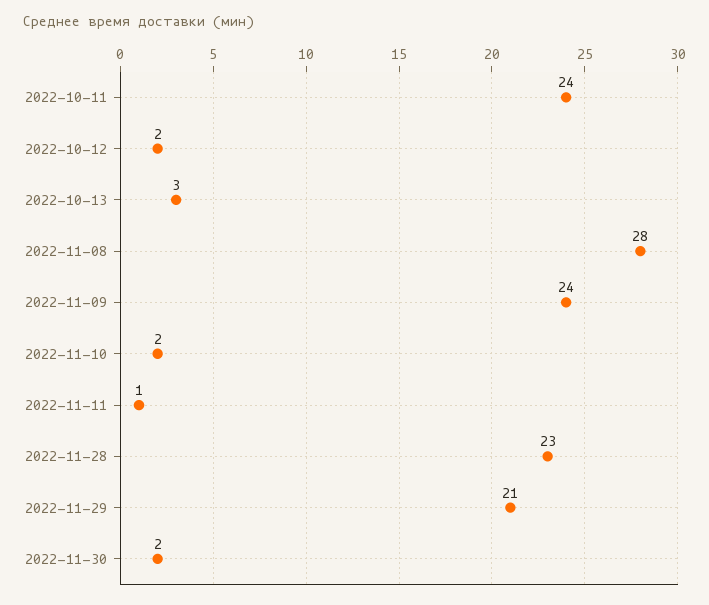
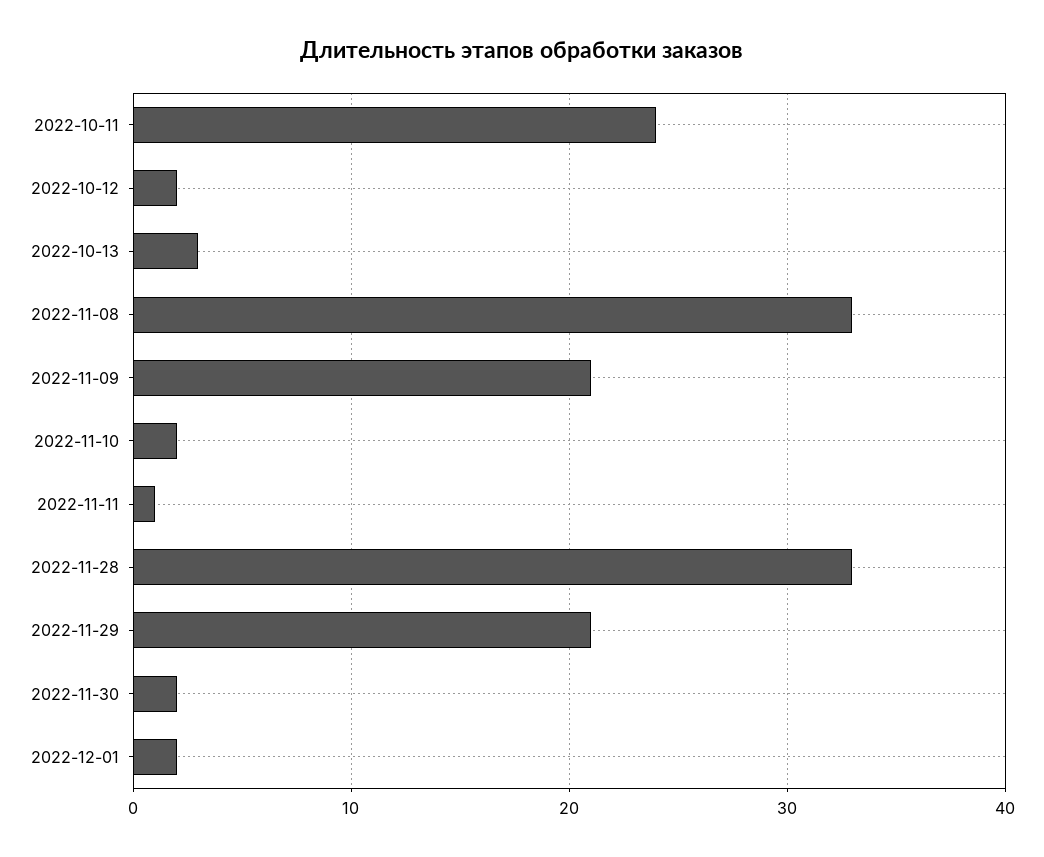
2022-11-08: 28 -> 33
2022-11-09: 24 -> 21
2022-11-28: 23 -> 33
2022-12-01: none -> 2

